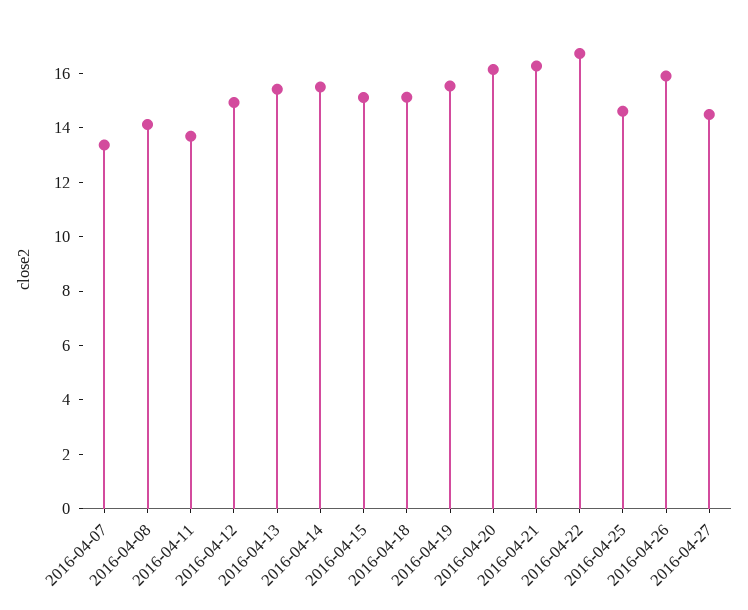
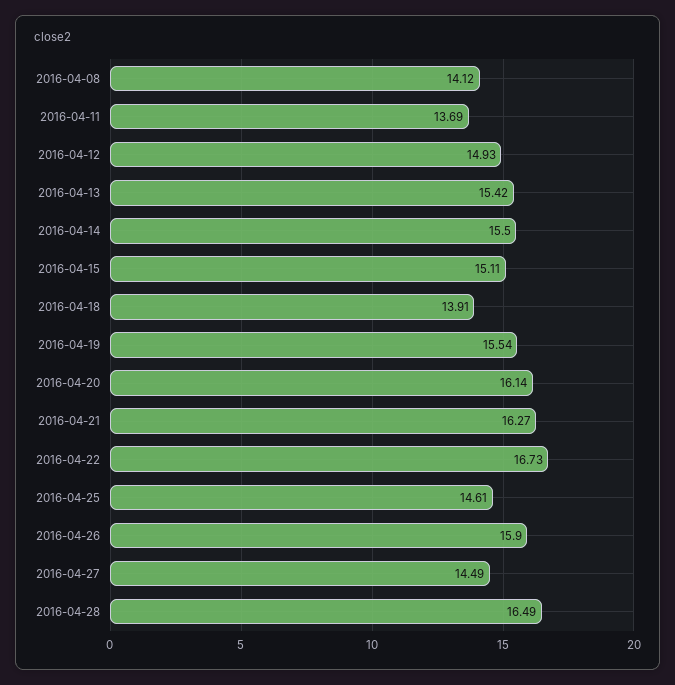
2016-04-07: 13.5 -> none
2016-04-18: 15 -> 13.91
2016-04-28: none -> 16.49

